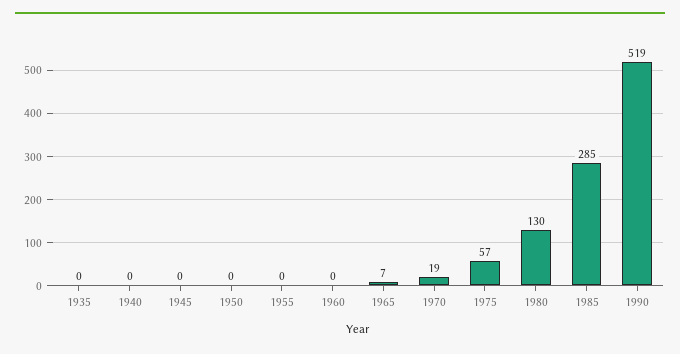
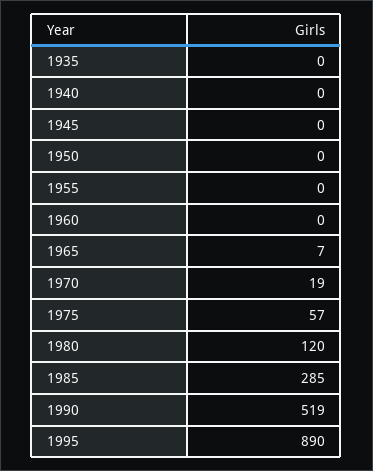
1980: 130 -> 120
1995: none -> 890

